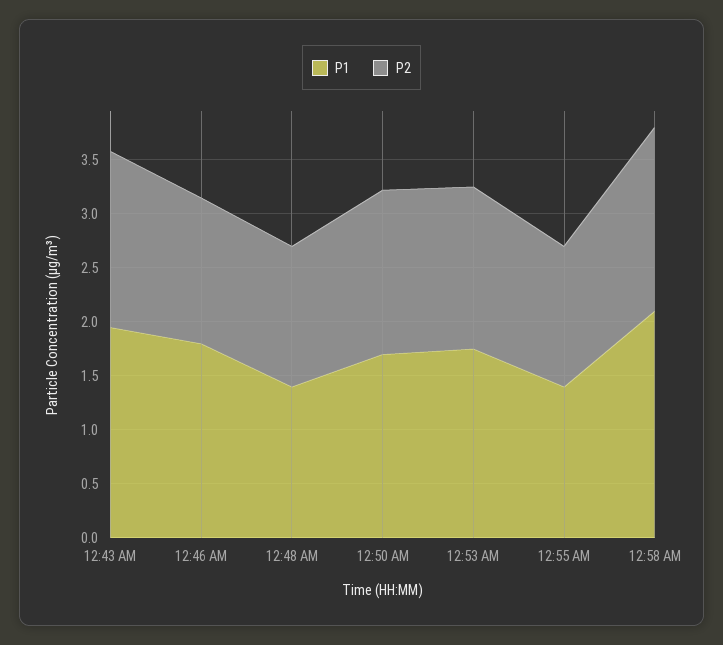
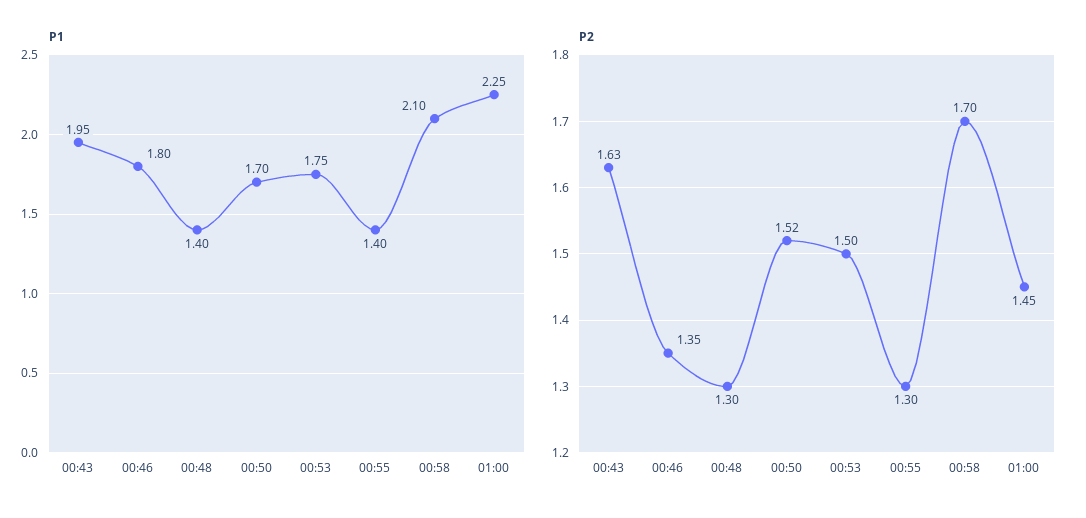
P1, 01:00: none -> 2.25
P2, 01:00: none -> 1.45

